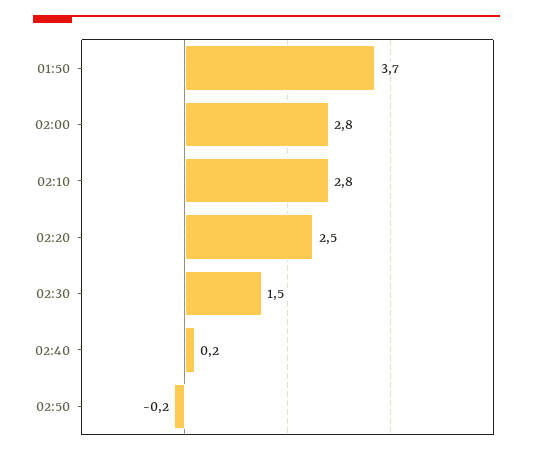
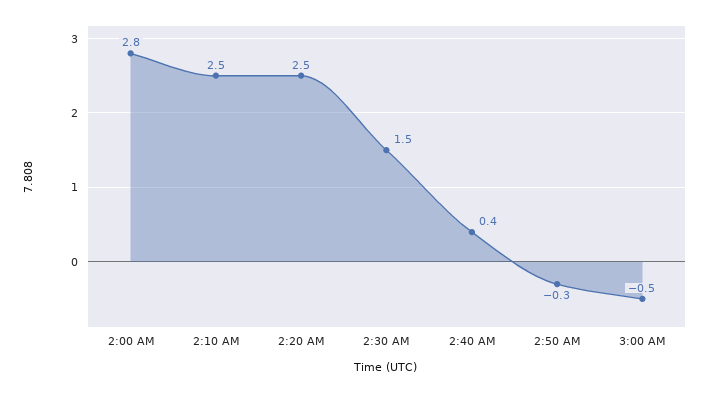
01:50: 3.7 -> none
02:10: 2.8 -> 2.5
02:40: 0.2 -> 0.4
02:50: -0.2 -> -0.3
3:00 AM: none -> -0.5

